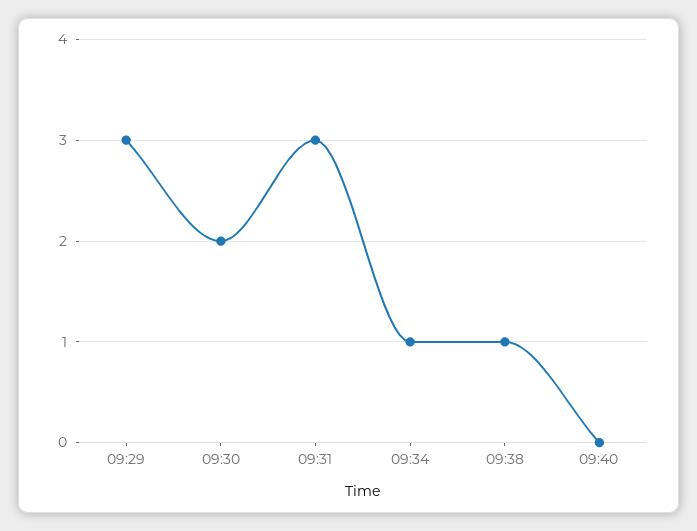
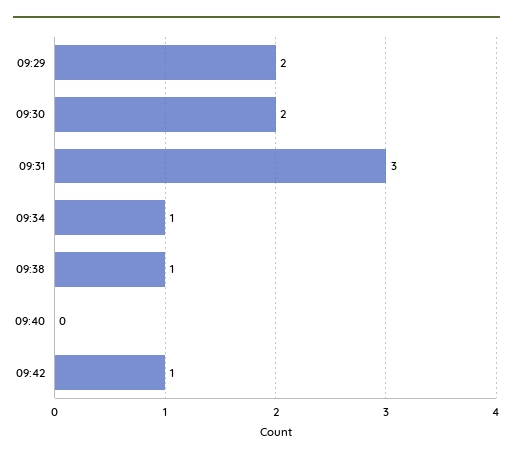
09:29: 3 -> 2
09:42: none -> 1

